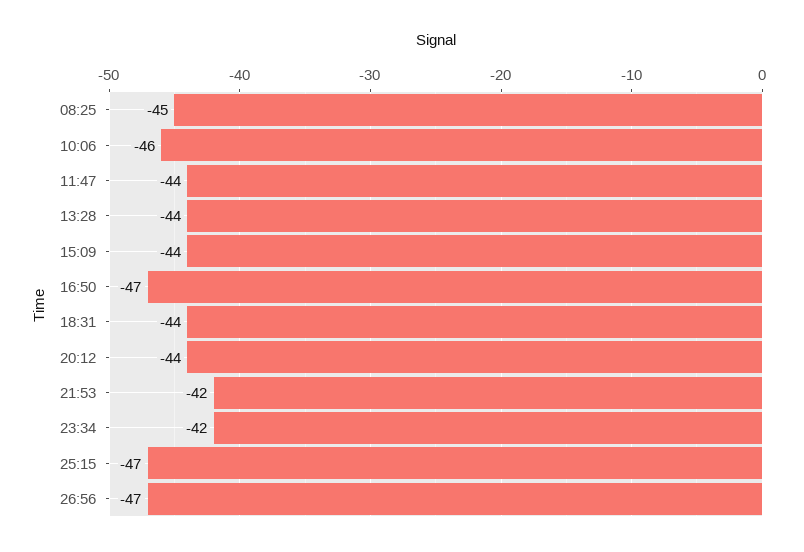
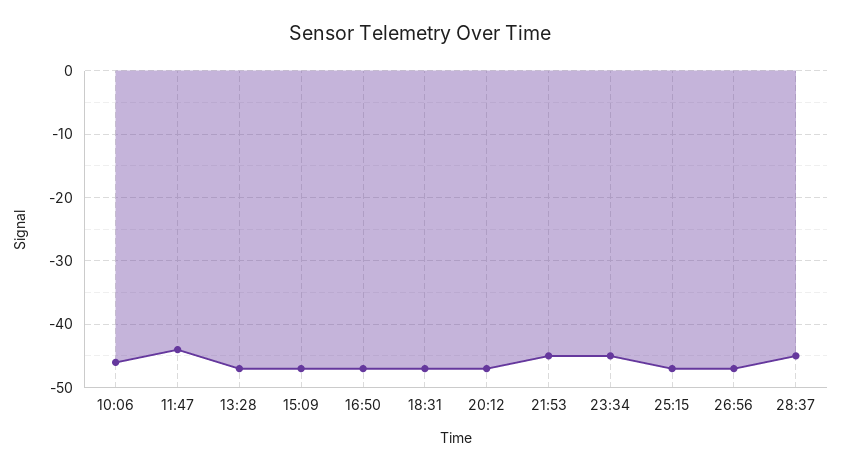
08:25: -45 -> none
13:28: -44 -> -47
15:09: -44 -> -47
18:31: -44 -> -47
20:12: -44 -> -47
21:53: -42 -> -45
23:34: -42 -> -45
28:37: none -> -45

